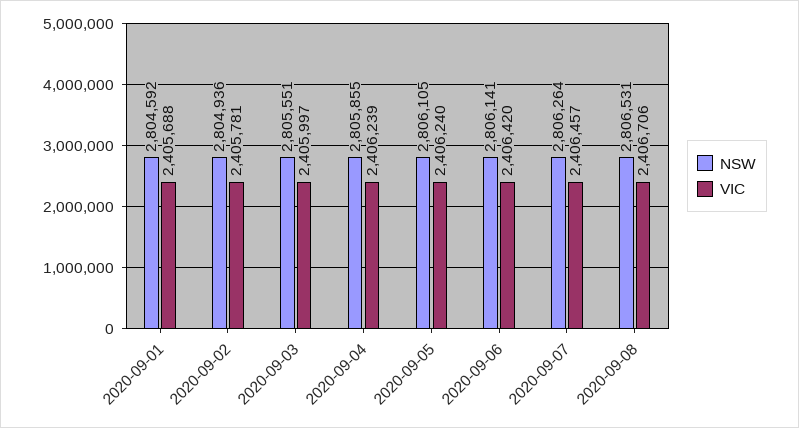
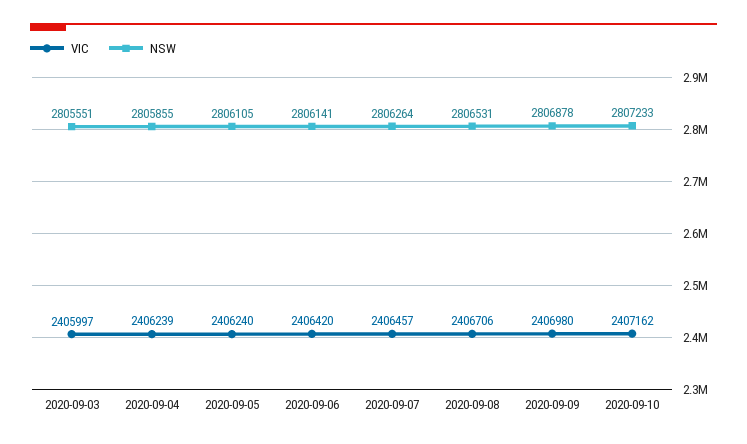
NSW, 2020-09-01: 2804592 -> none
VIC, 2020-09-01: 2405688 -> none
NSW, 2020-09-02: 2804936 -> none
VIC, 2020-09-02: 2405781 -> none
VIC, 2020-09-09: none -> 2406980
NSW, 2020-09-09: none -> 2806878
VIC, 2020-09-10: none -> 2407162
NSW, 2020-09-10: none -> 2807233

